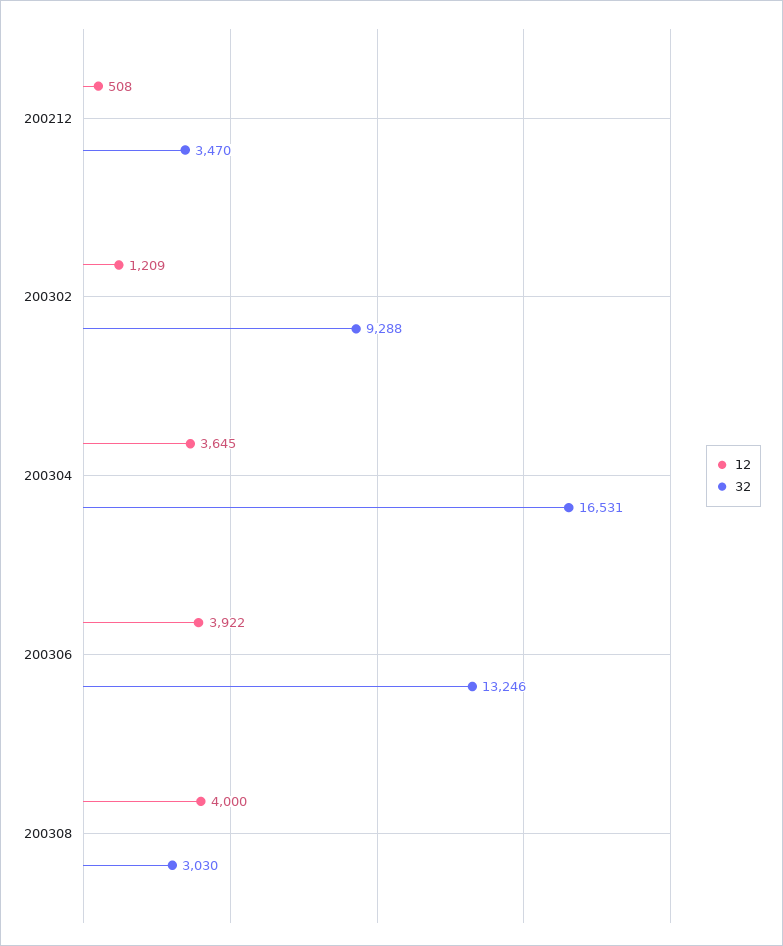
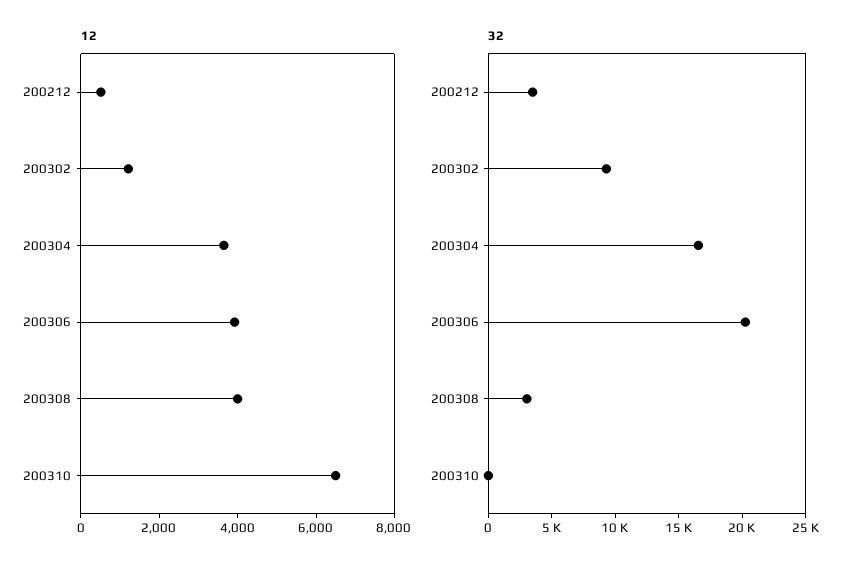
32, 200306: 13246 -> 20000
12, 200310: none -> 6500
32, 200310: none -> 0

